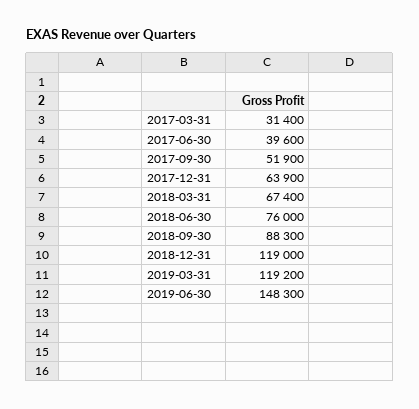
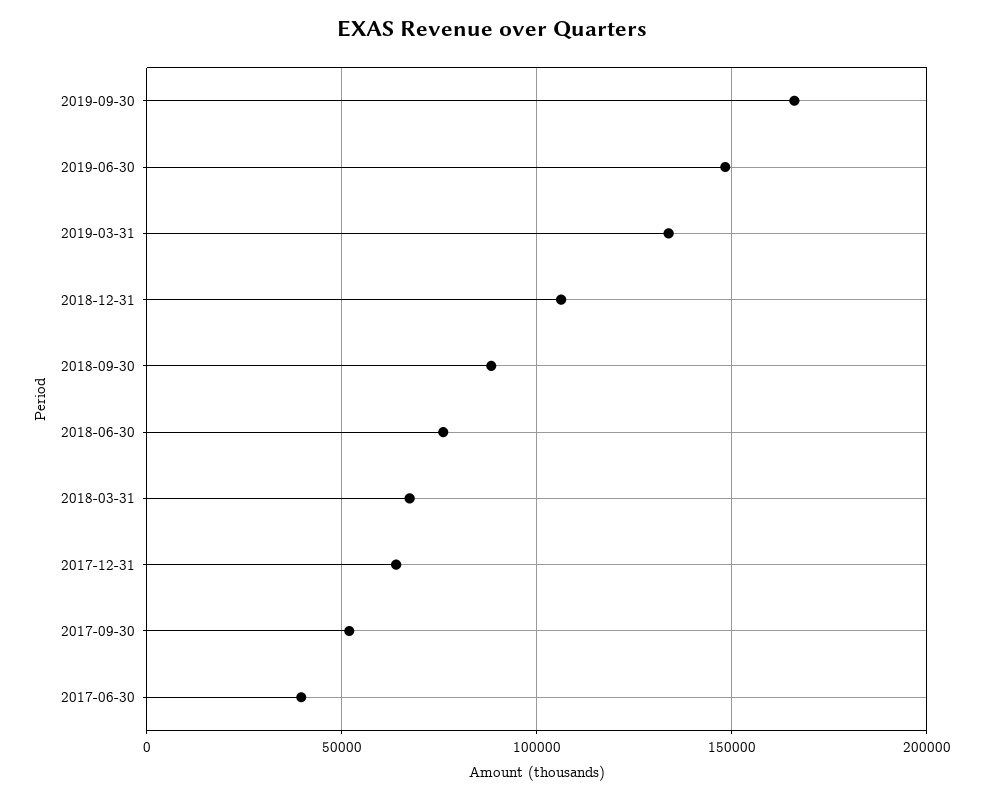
2017-03-31: 31400 -> none
2018-12-31: 119000 -> 105000
2019-03-31: 119200 -> 135000
2019-09-30: none -> 165000

